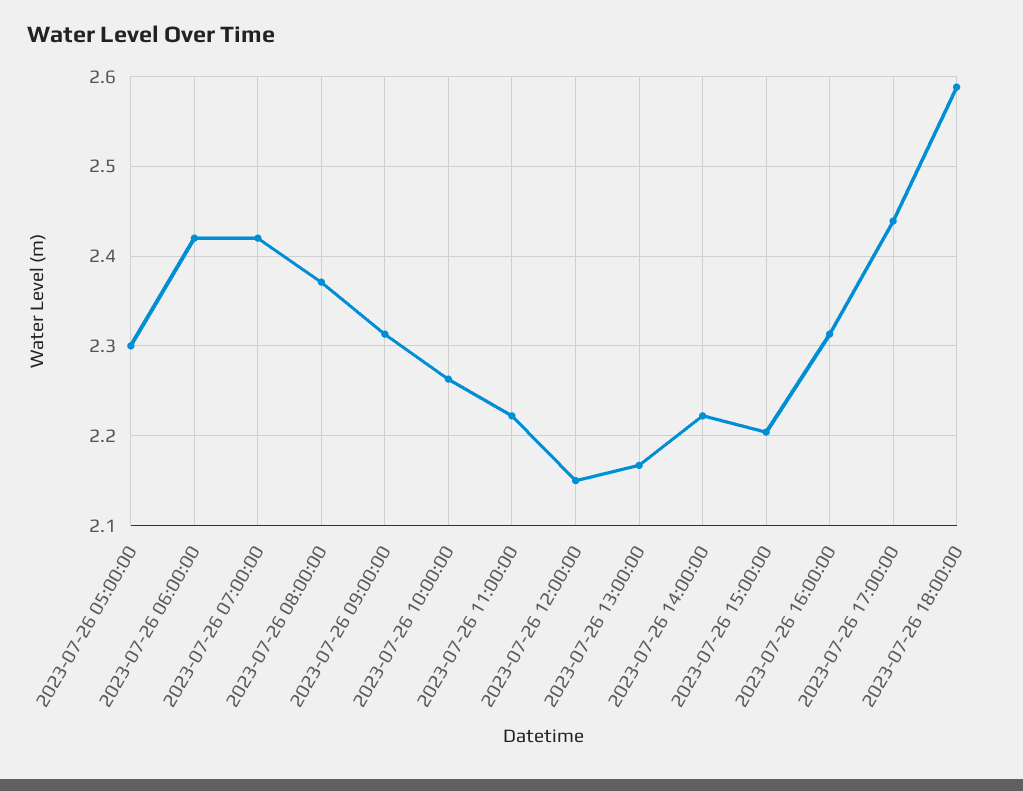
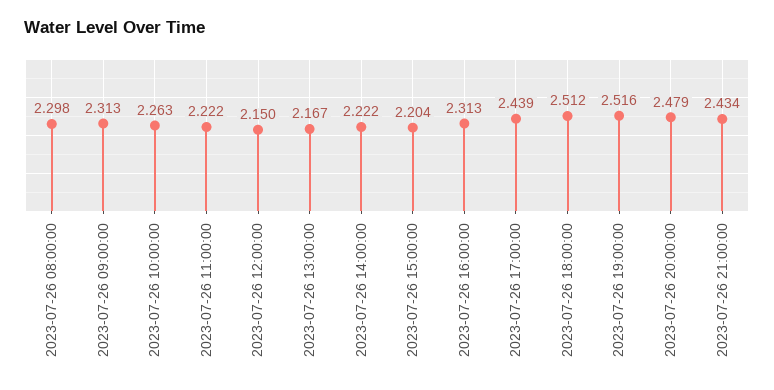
2023-07-26 05:00:00: 2.3 -> none
2023-07-26 06:00:00: 2.42 -> none
2023-07-26 07:00:00: 2.42 -> none
2023-07-26 08:00:00: 2.37 -> 2.298
2023-07-26 18:00:00: 2.59 -> 2.512
2023-07-26 19:00:00: none -> 2.516
2023-07-26 20:00:00: none -> 2.479
2023-07-26 21:00:00: none -> 2.434

